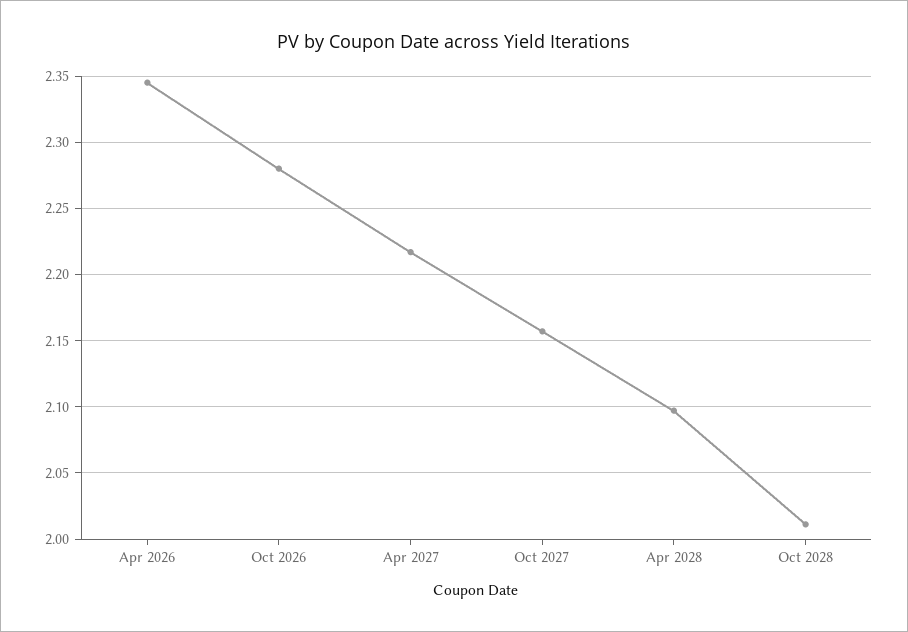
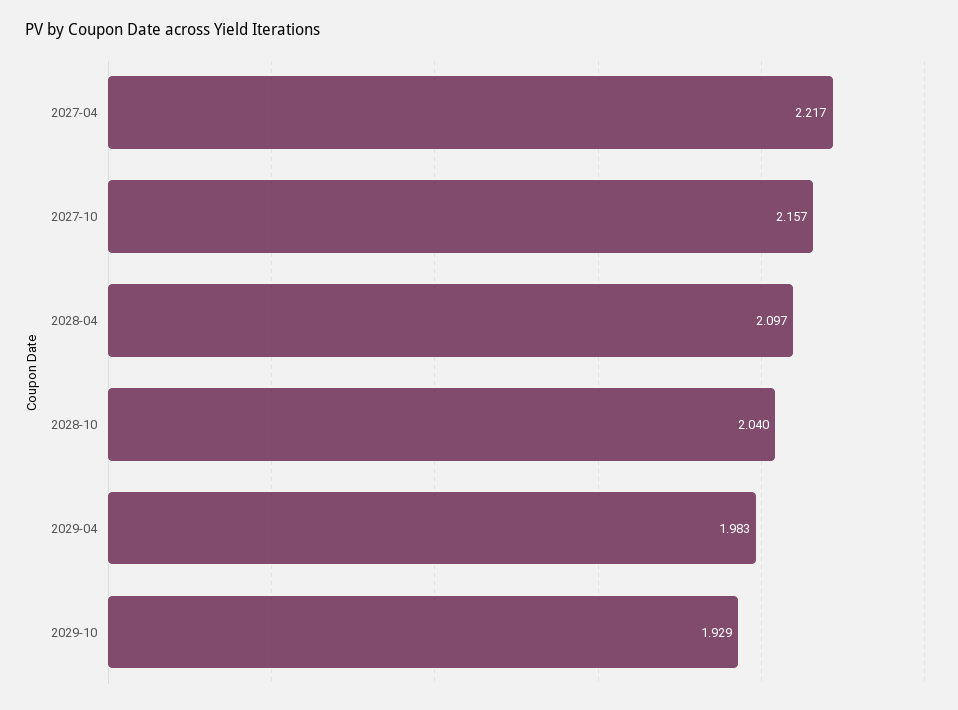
Apr 2026: 2.345 -> none
Oct 2026: 2.28 -> none
Oct 2028: 2.01 -> 2.04
2029-04: none -> 1.983
2029-10: none -> 1.929

